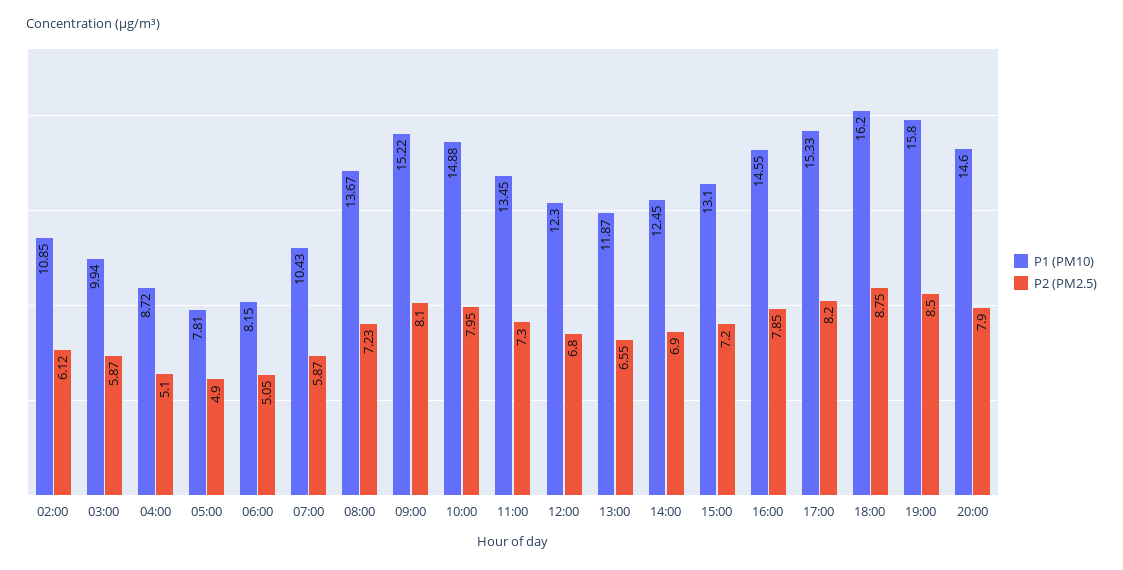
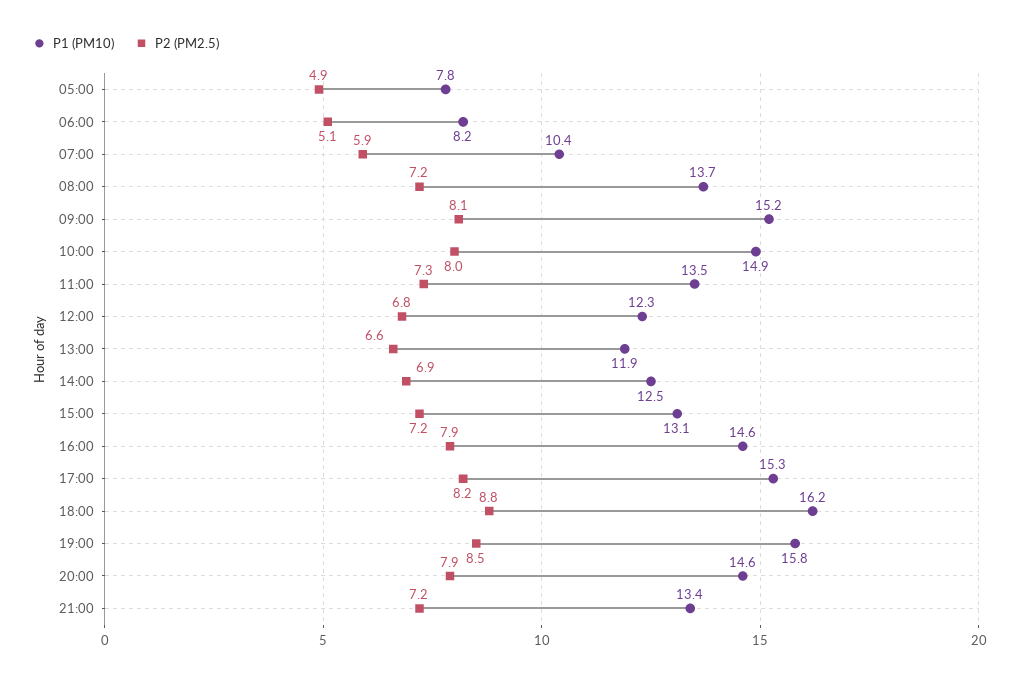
P1 (PM10), 02:00: 10.85 -> none
P2 (PM2.5), 02:00: 6.12 -> none
P1 (PM10), 03:00: 9.94 -> none
P2 (PM2.5), 03:00: 5.87 -> none
P1 (PM10), 04:00: 8.72 -> none
P2 (PM2.5), 04:00: 5.1 -> none
P1 (PM10), 21:00: none -> 13.4
P2 (PM2.5), 21:00: none -> 7.2

